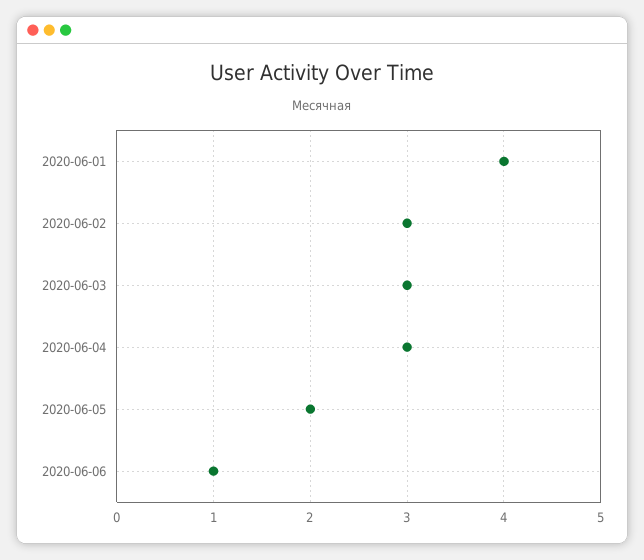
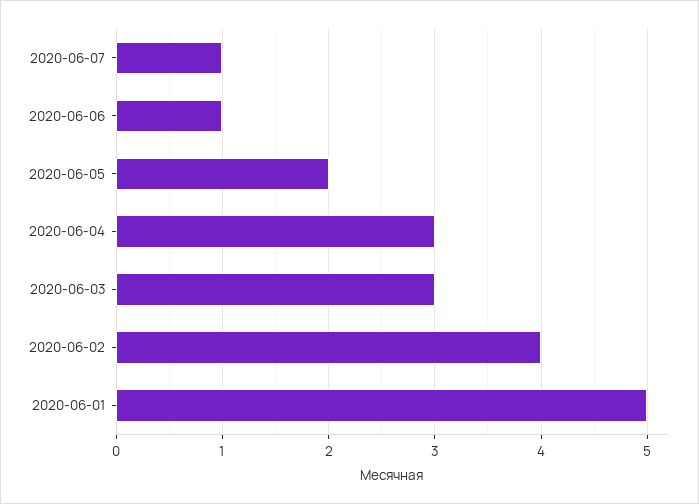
2020-06-01: 4 -> 5
2020-06-02: 3 -> 4
2020-06-07: none -> 1

